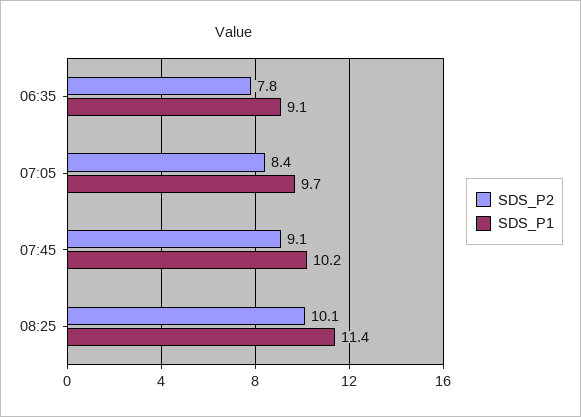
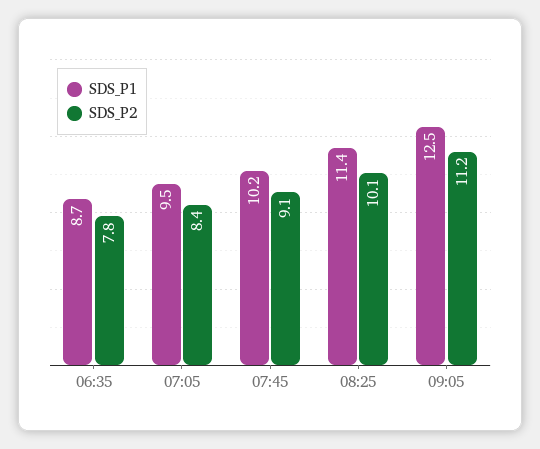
SDS_P1, 06:35: 9.1 -> 8.7
SDS_P1, 07:05: 9.7 -> 9.5
SDS_P1, 09:05: none -> 12.5
SDS_P2, 09:05: none -> 11.2

